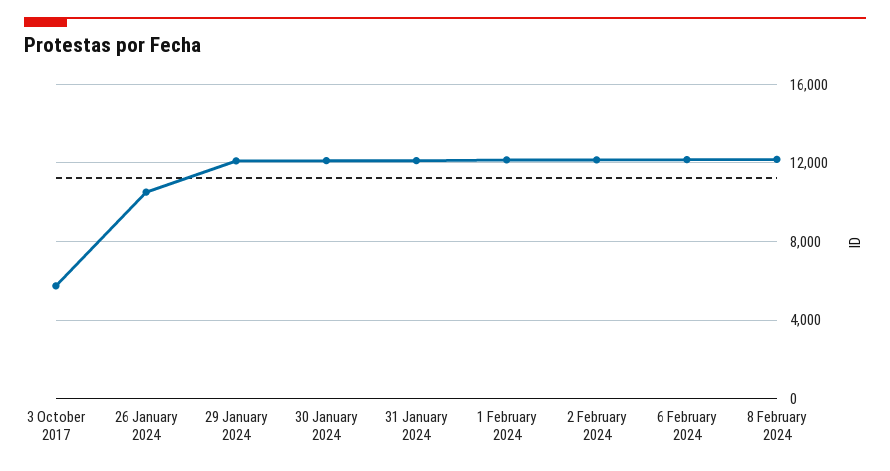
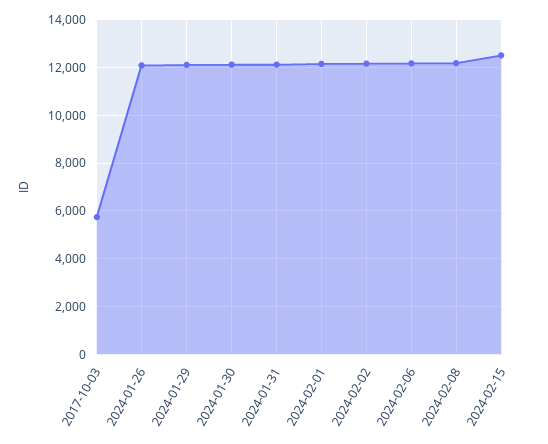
26 January 2024: 10500 -> 12000
2024-02-15: none -> 12500

